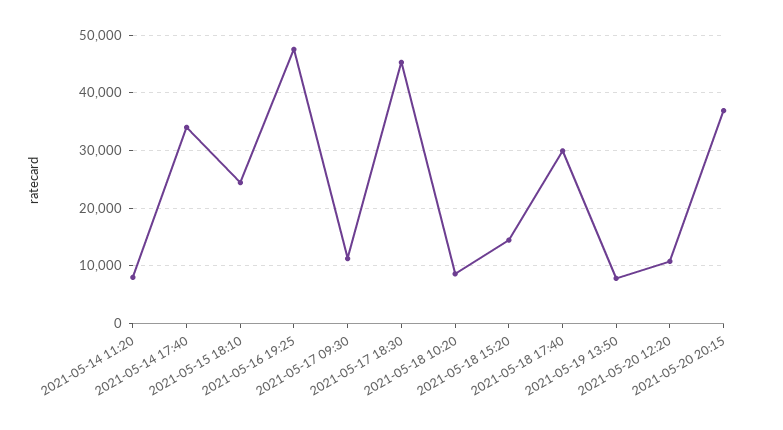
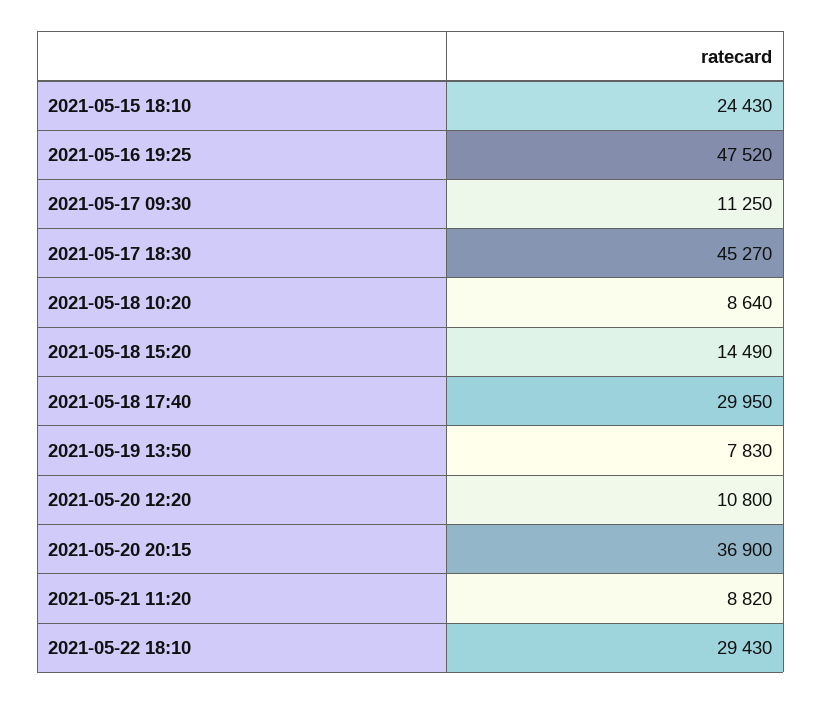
2021-05-14 11:20: 8000 -> none
2021-05-14 17:40: 34000 -> none
2021-05-21 11:20: none -> 8820
2021-05-22 18:10: none -> 29430

